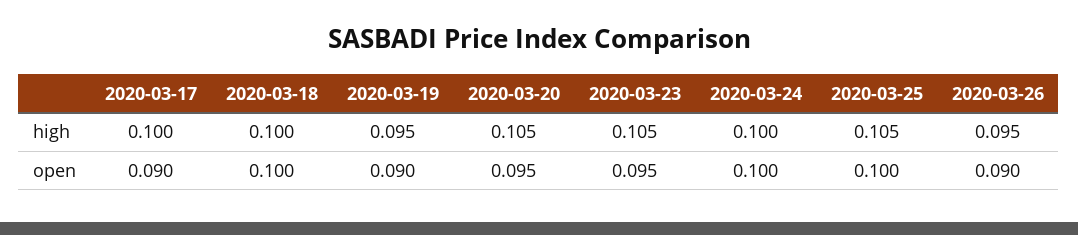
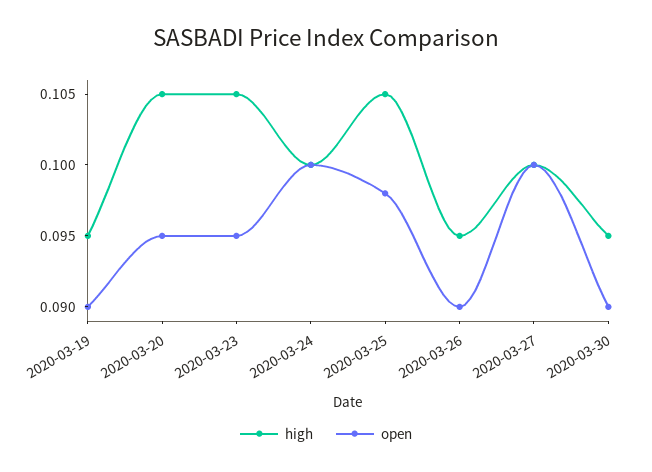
high, 2020-03-17: 0.1 -> none
high, 2020-03-18: 0.1 -> none
open, 2020-03-17: 0.09 -> none
open, 2020-03-18: 0.1 -> none
open, 2020-03-25: 0.1 -> 0.098
high, 2020-03-27: none -> 0.1
open, 2020-03-27: none -> 0.1
high, 2020-03-30: none -> 0.095
open, 2020-03-30: none -> 0.09

